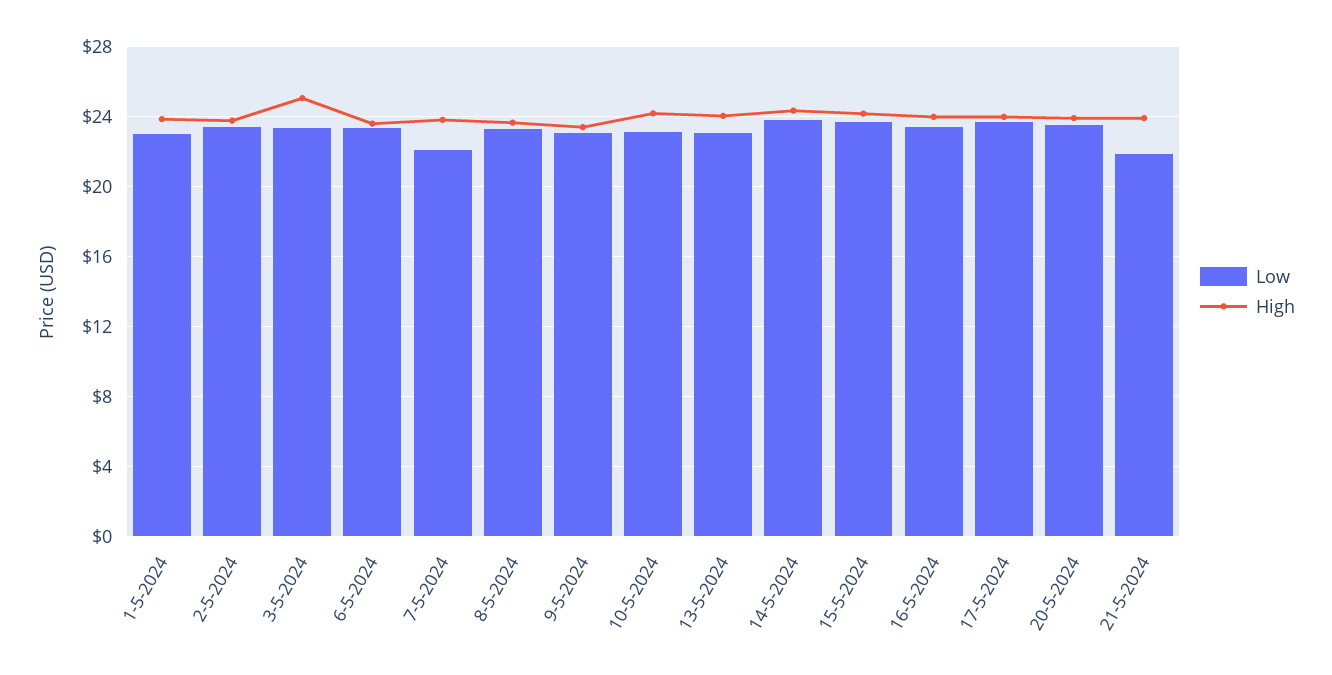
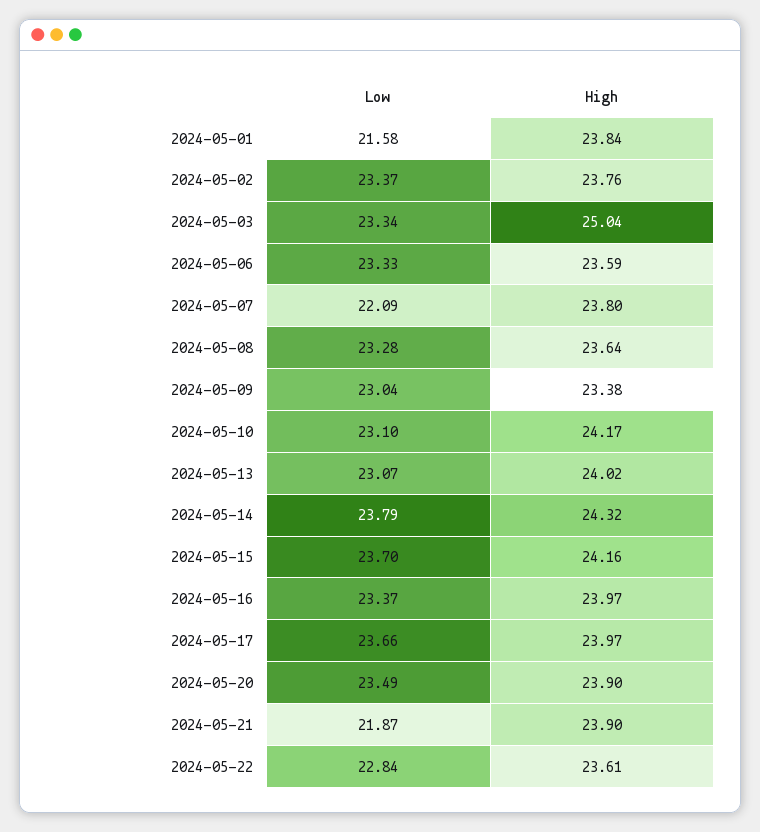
Low, 1-5-2024: 23 -> 21.58
Low, 2024-05-22: none -> 22.84
High, 2024-05-22: none -> 23.61

